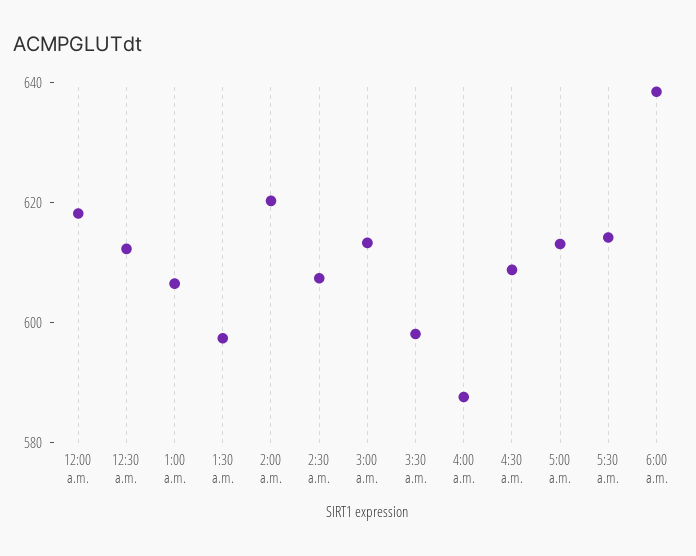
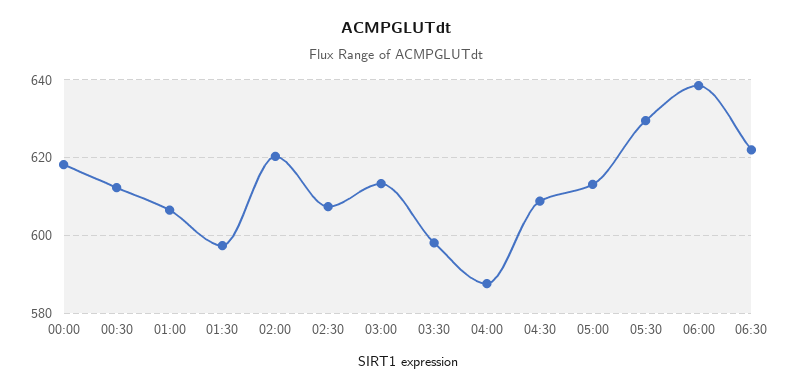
5:30 a.m.: 615 -> 630
06:30: none -> 622

